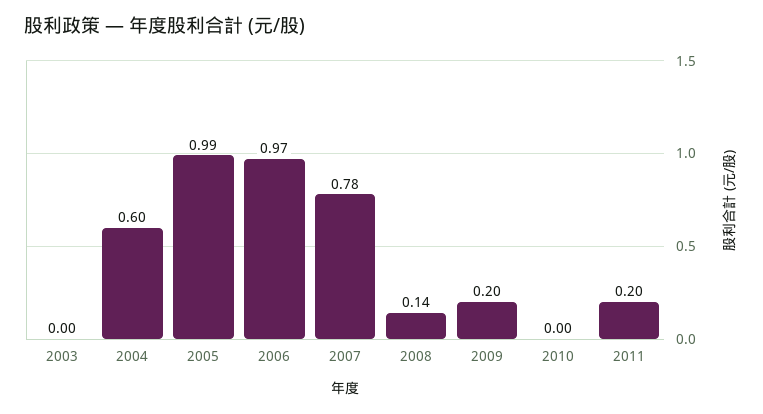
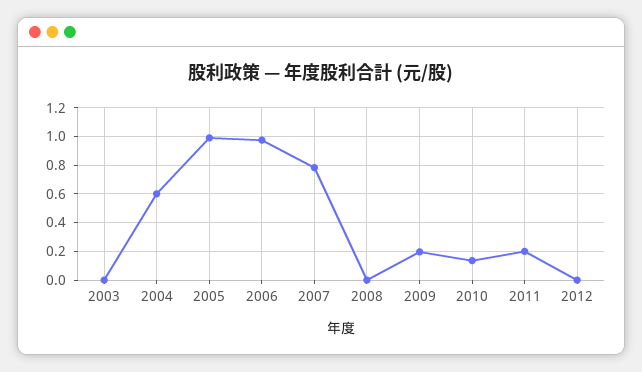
2008: 0.14 -> 0
2010: 0 -> 0.15
2012: none -> 0

